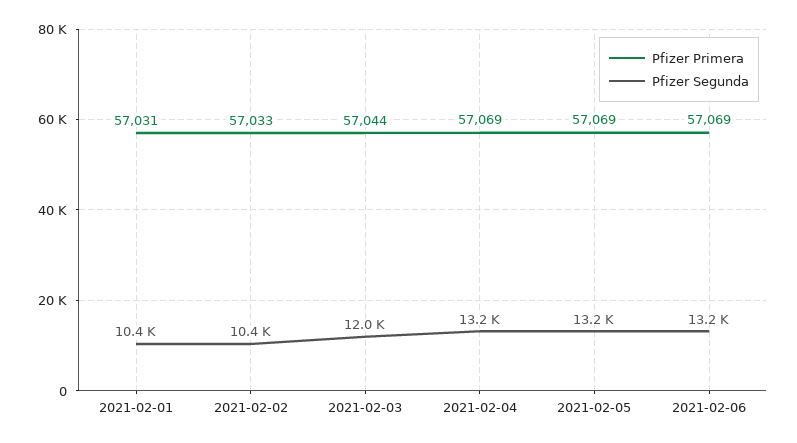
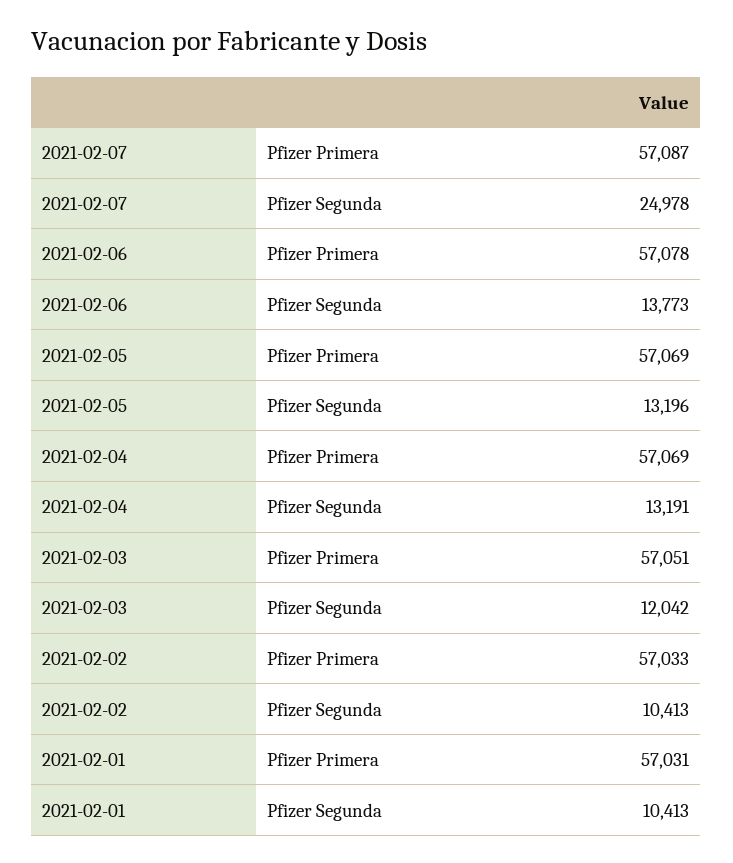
Pfizer Primera, 2021-02-03: 57044 -> 57051
Pfizer Primera, 2021-02-06: 57069 -> 57078
Pfizer Segunda, 2021-02-06: 13200 -> 13773
Pfizer Primera, 2021-02-07: none -> 57087
Pfizer Segunda, 2021-02-07: none -> 24978

